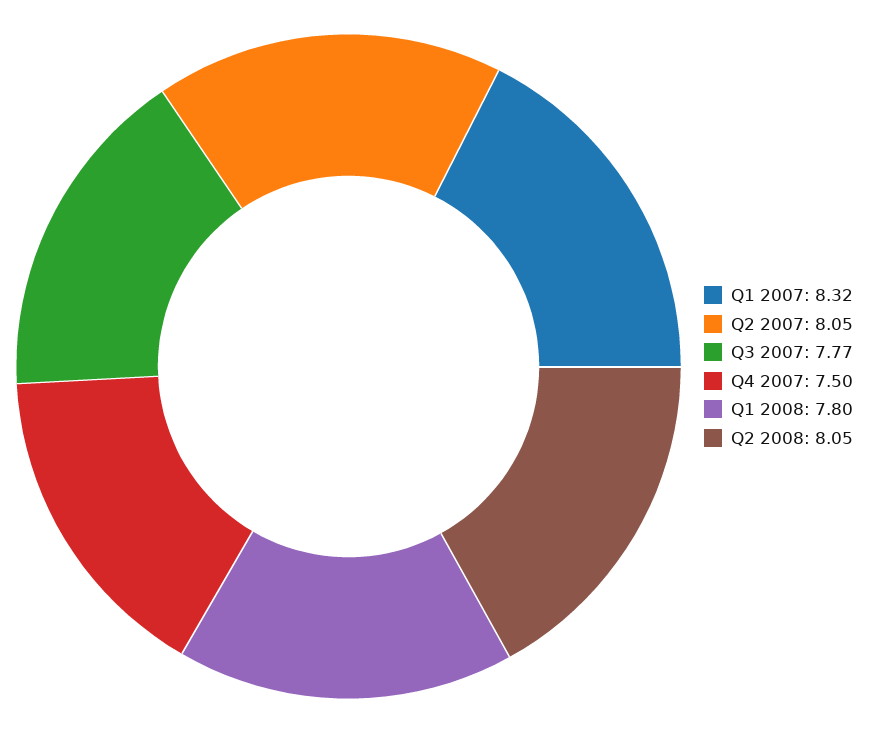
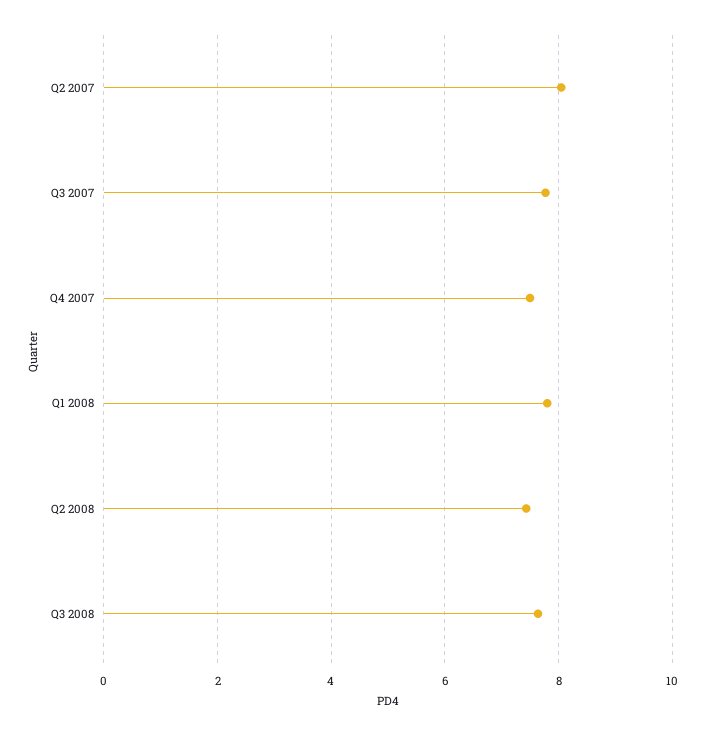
Q1 2007: 8.32 -> none
Q2 2008: 8.05 -> 7.4
Q3 2008: none -> 7.6

